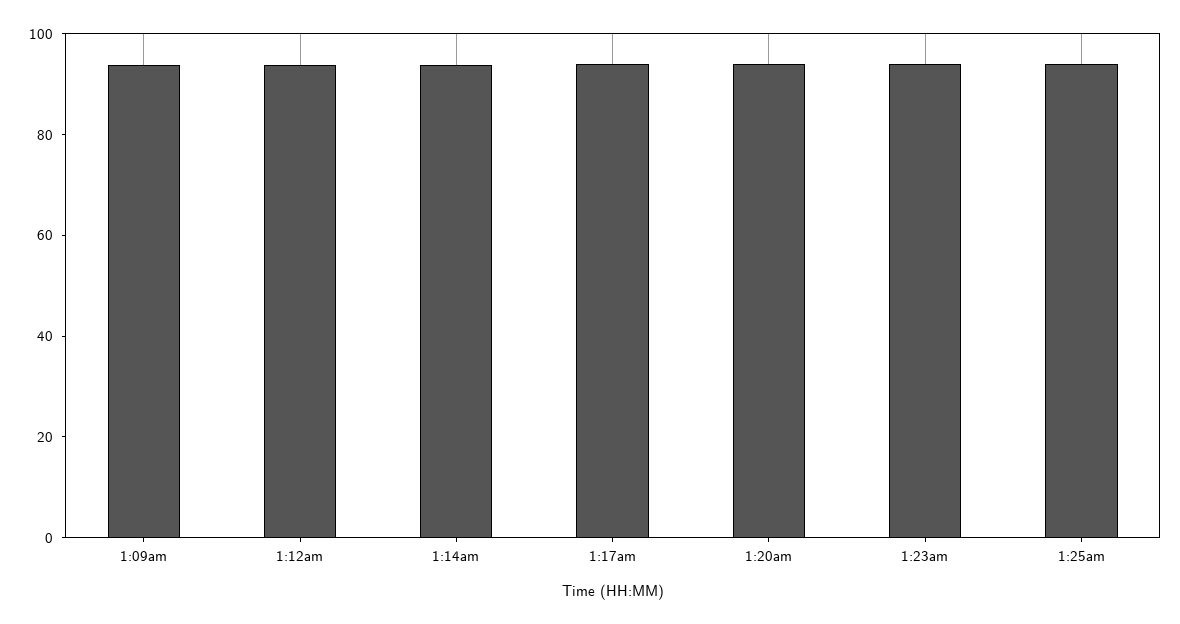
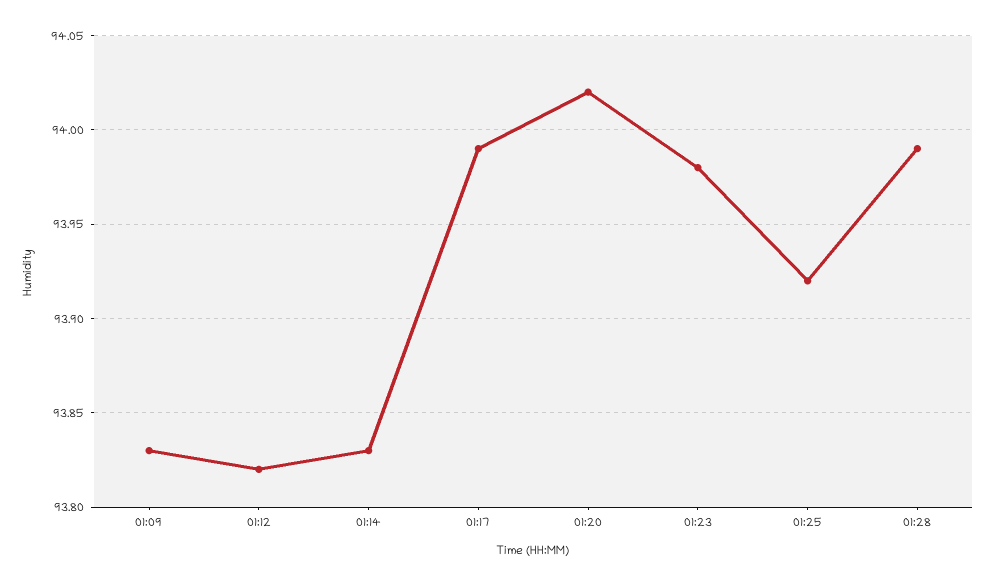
01:28: none -> 93.99

